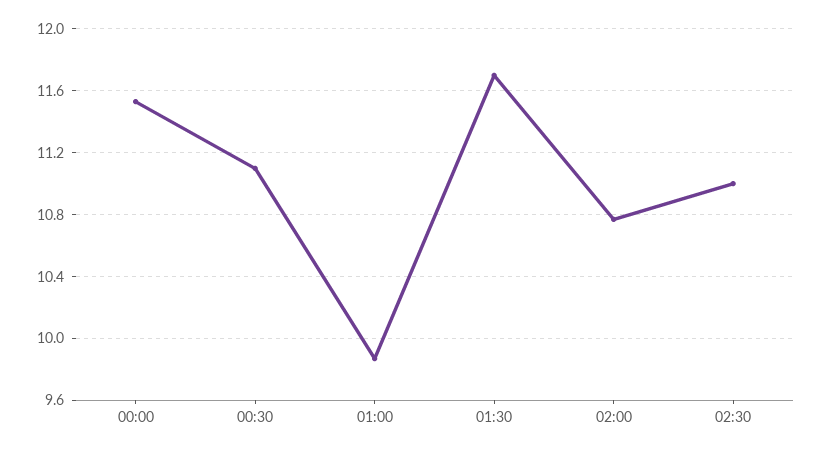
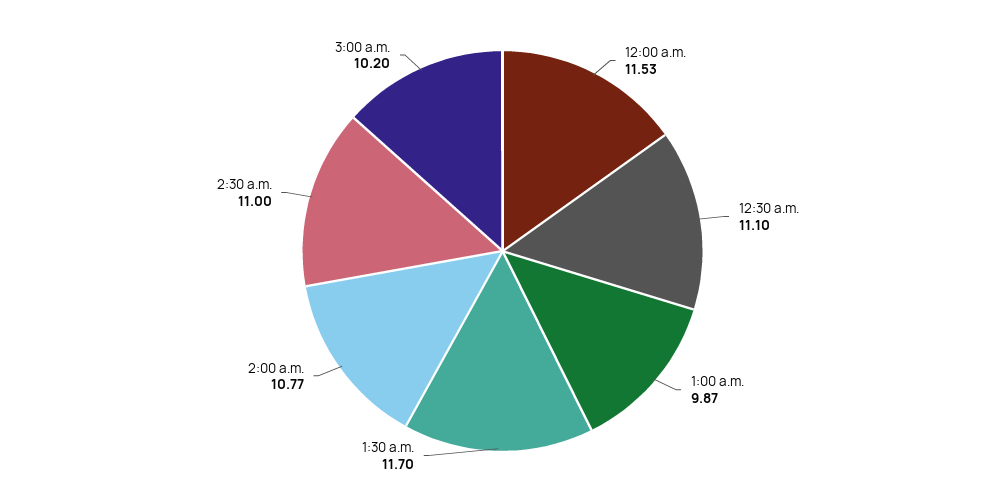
3:00 a.m.: none -> 10.2

